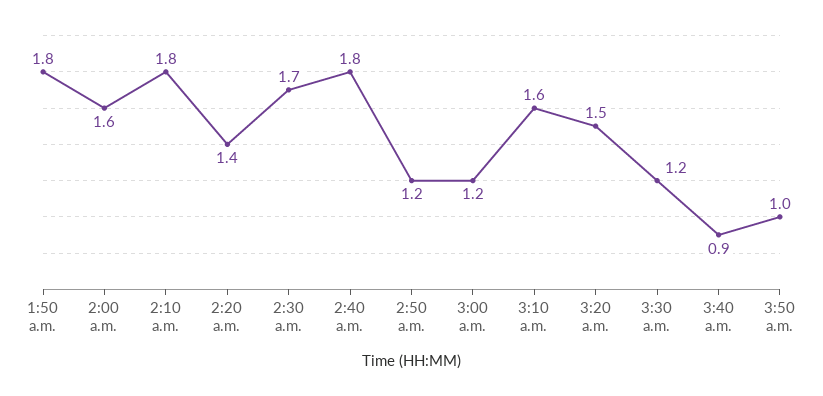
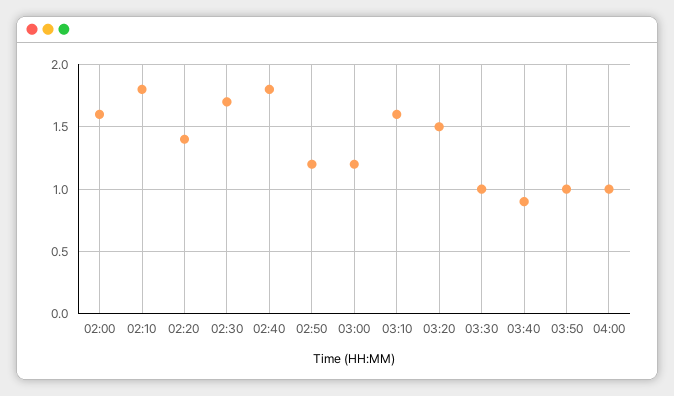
1:50 a.m.: 1.8 -> none
3:30 a.m.: 1.2 -> 1
04:00: none -> 1

